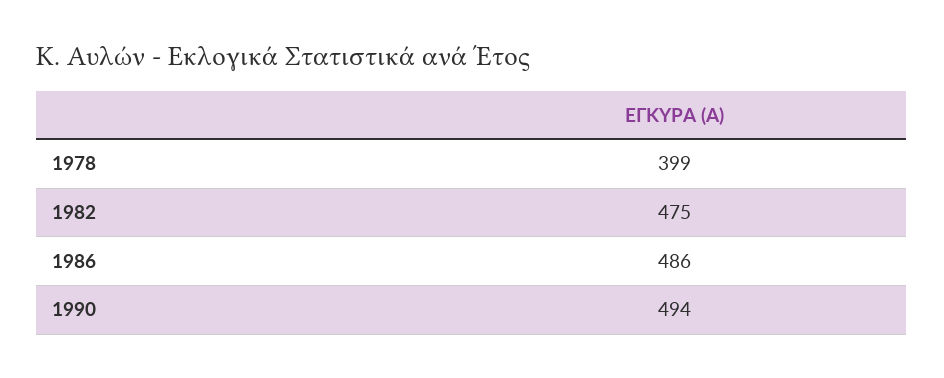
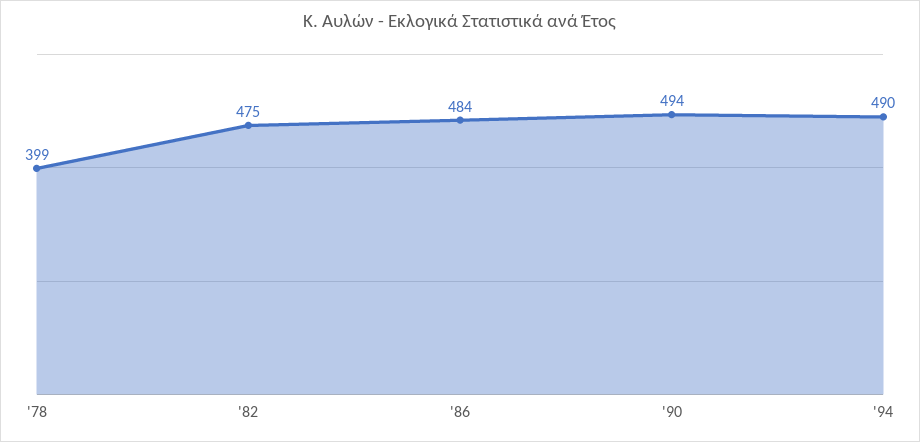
1986: 486 -> 484
'94: none -> 490

